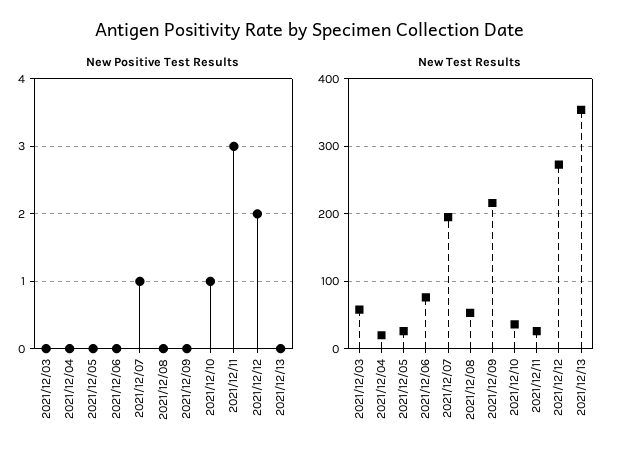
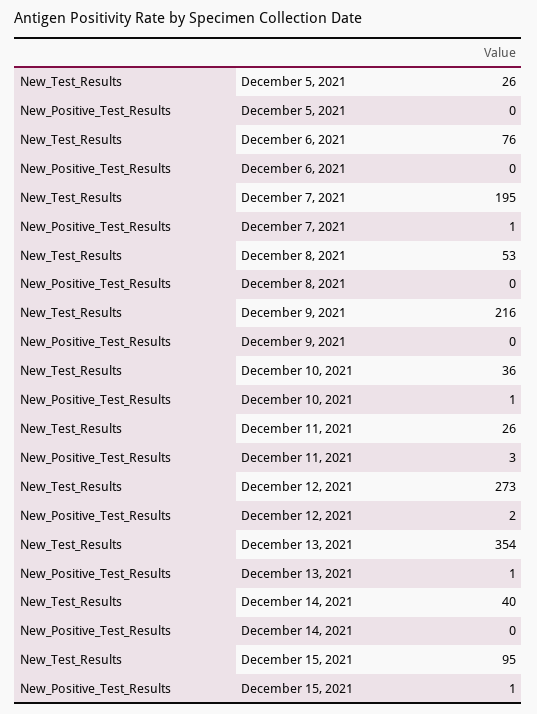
New Positive Test Results, 2021/12/03: 0 -> none
New Positive Test Results, 2021/12/04: 0 -> none
New Positive Test Results, 2021/12/13: 0 -> 1
New Test Results, 2021/12/03: 60 -> none
New Test Results, 2021/12/04: 20 -> none
New Test Results, December 14, 2021: none -> 40
New Positive Test Results, December 14, 2021: none -> 0
New Test Results, December 15, 2021: none -> 95
New Positive Test Results, December 15, 2021: none -> 1

